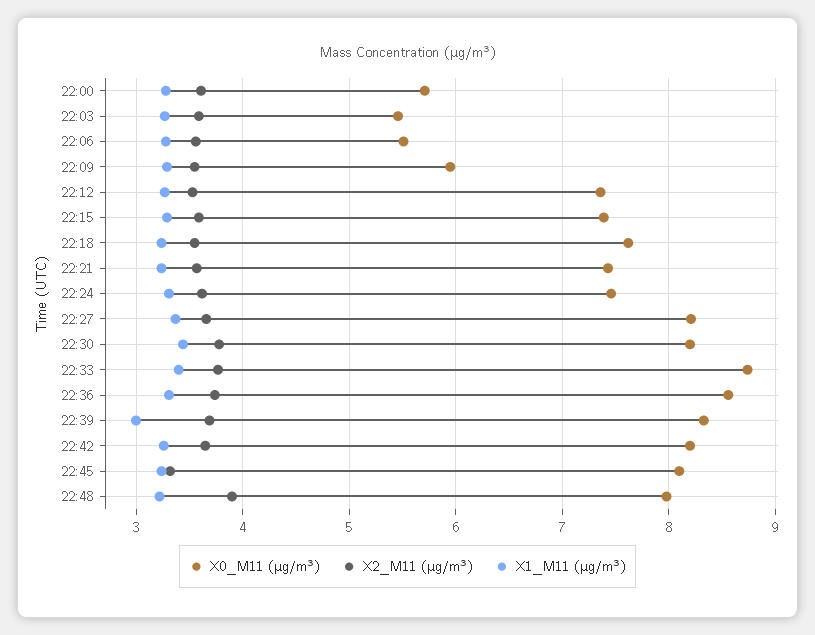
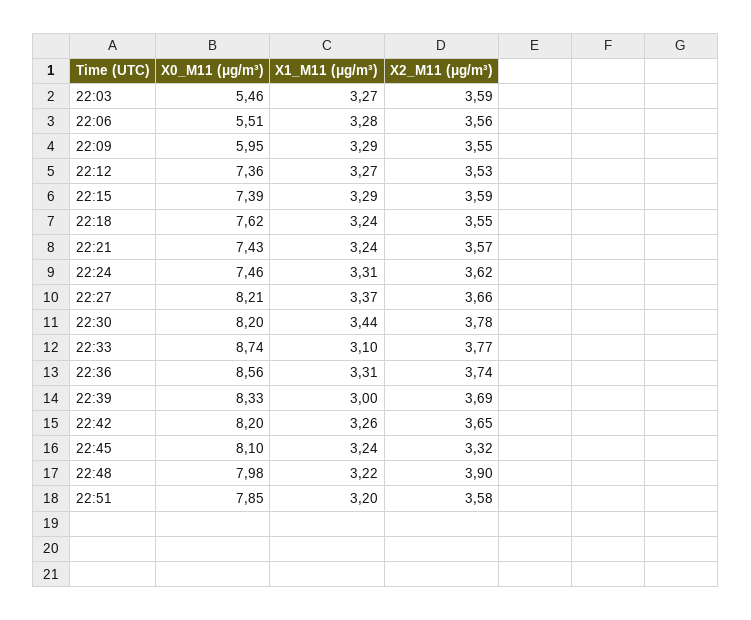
X0_M11 (μg/m³), 22:00: 5.7 -> none
X2_M11 (μg/m³), 22:00: 3.6 -> none
X1_M11 (μg/m³), 22:00: 3.3 -> none
X1_M11 (μg/m³), 22:33: 3.4 -> 3.1
X0_M11 (μg/m³), 22:51: none -> 7.85
X1_M11 (μg/m³), 22:51: none -> 3.2
X2_M11 (μg/m³), 22:51: none -> 3.58

